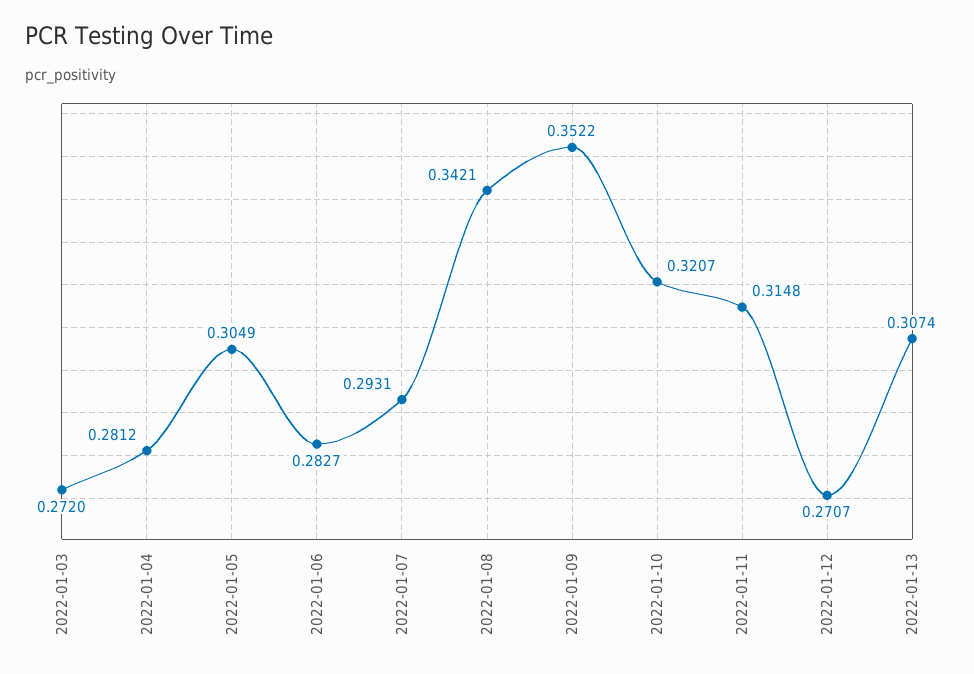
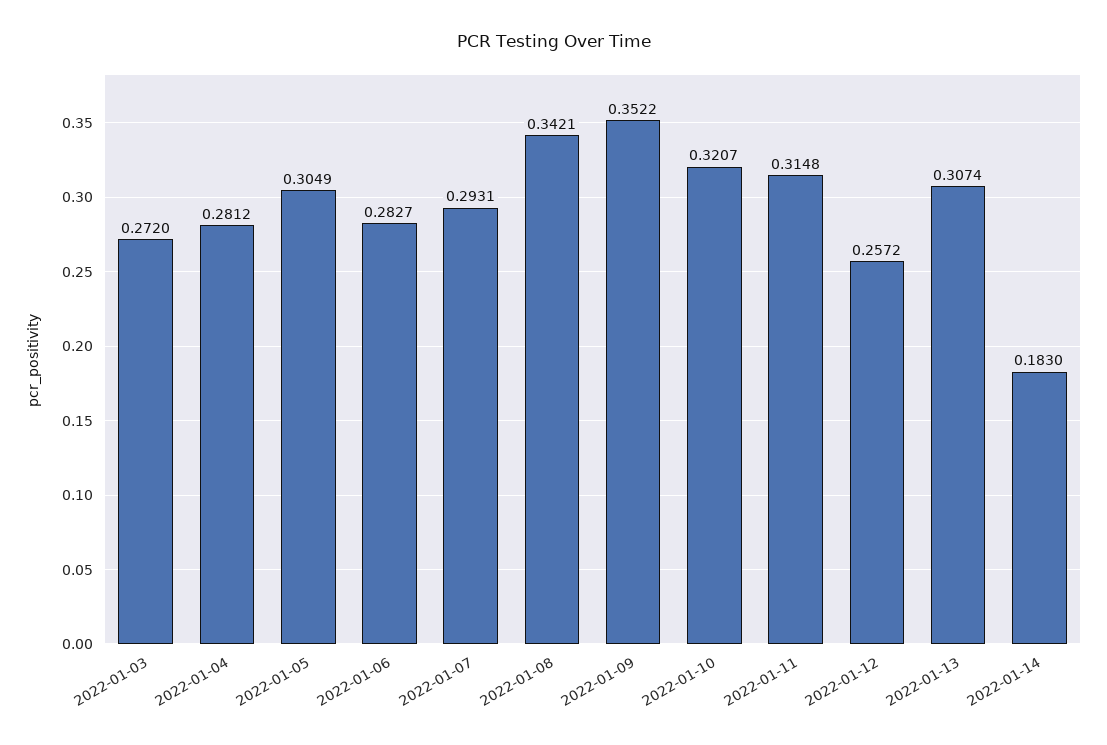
2022-01-12: 0.2707 -> 0.2572
2022-01-14: none -> 0.183

